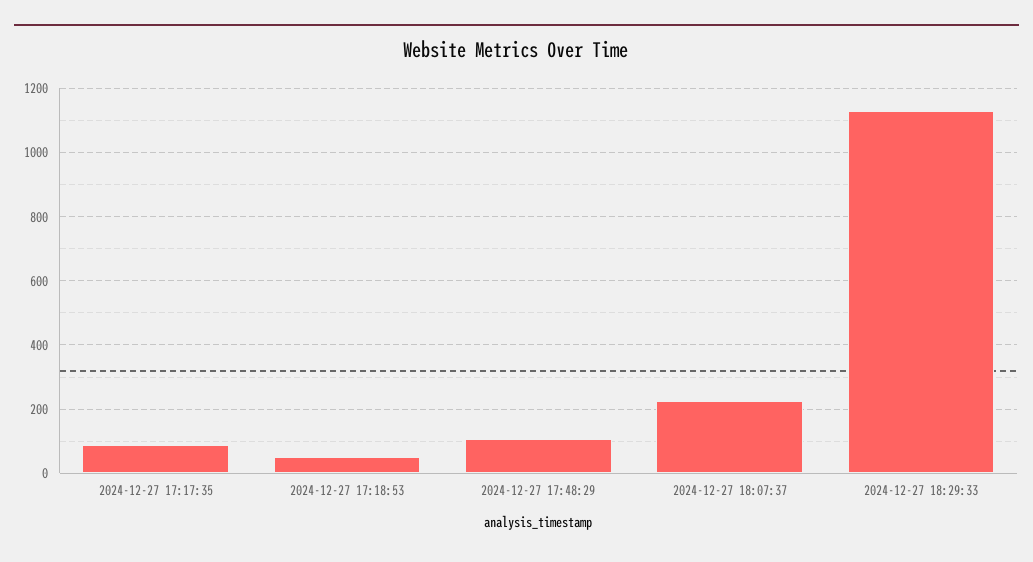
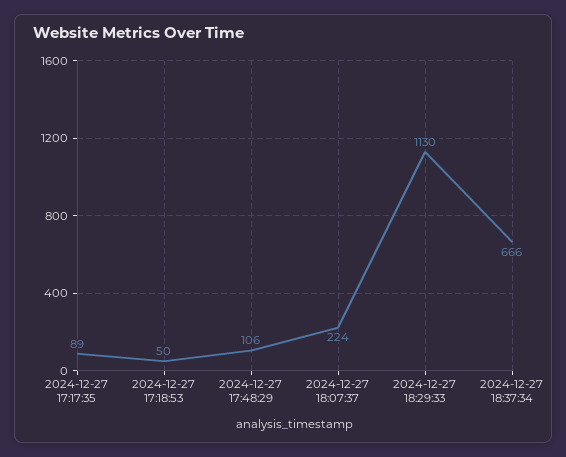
2024-12-27 18:37:34: none -> 666

